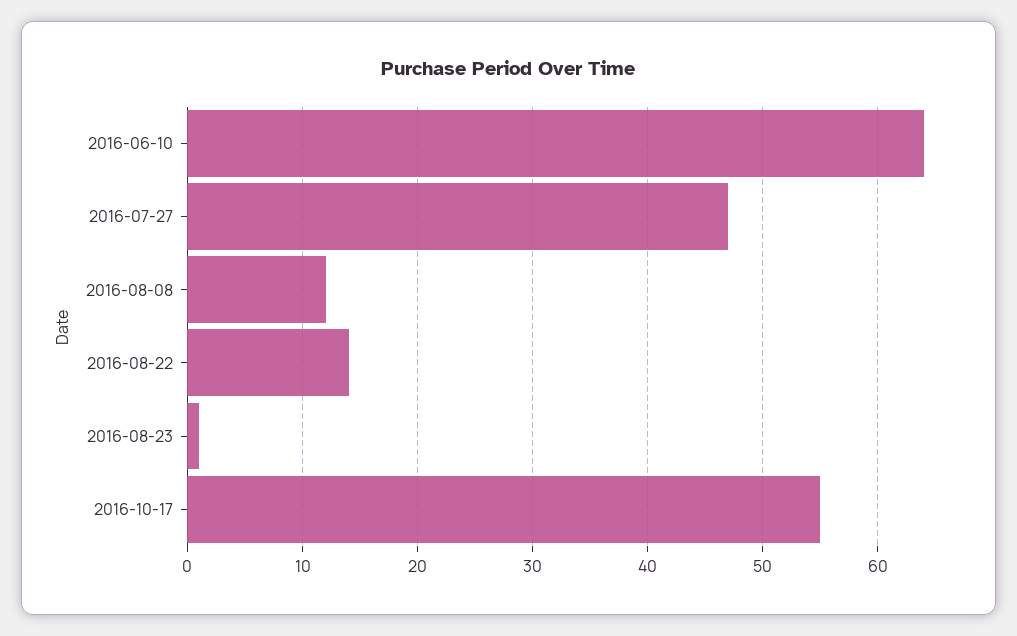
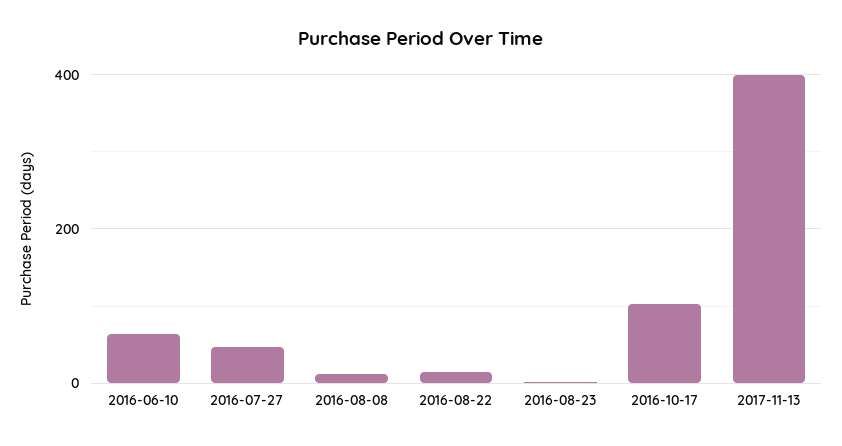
2016-10-17: 55 -> 100
2017-11-13: none -> 400

